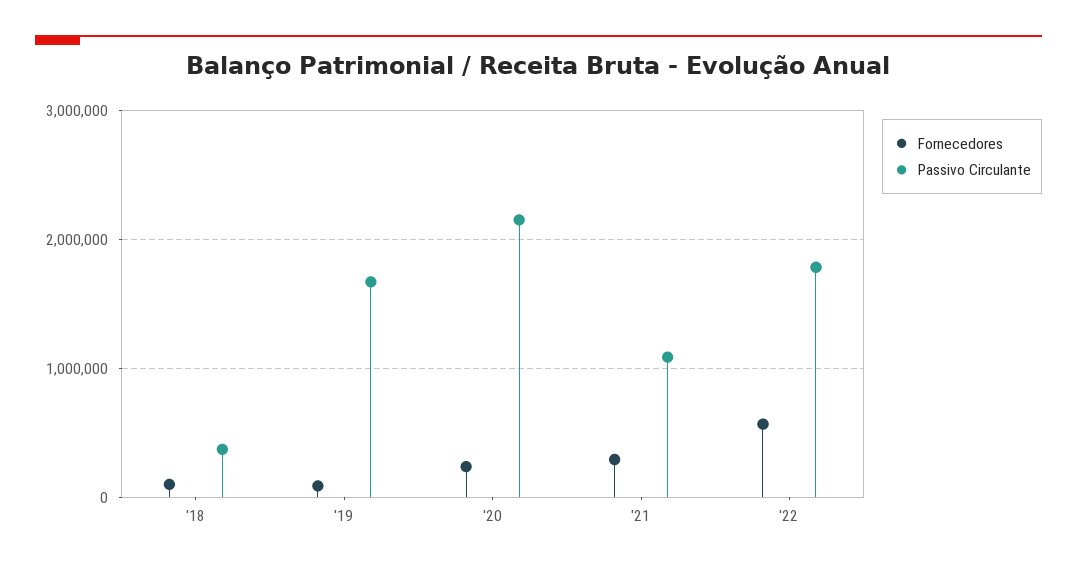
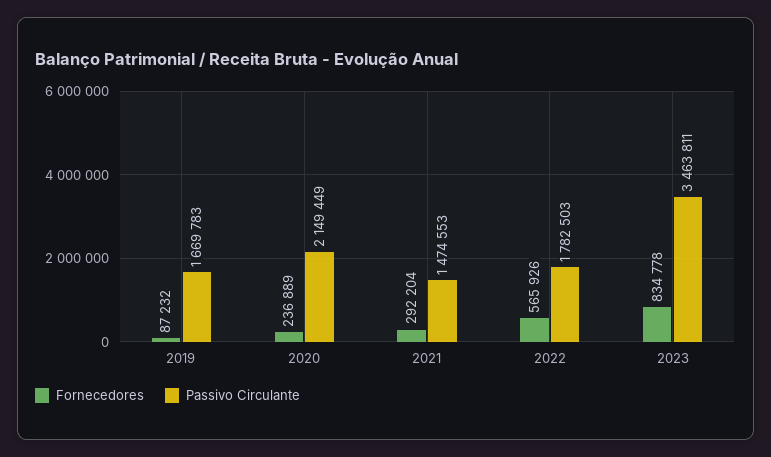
Fornecedores, '18: 100000 -> none
Passivo Circulante, '18: 400000 -> none
Passivo Circulante, '21: 1100000 -> 1474553
Fornecedores, 2023: none -> 834778
Passivo Circulante, 2023: none -> 3463811

